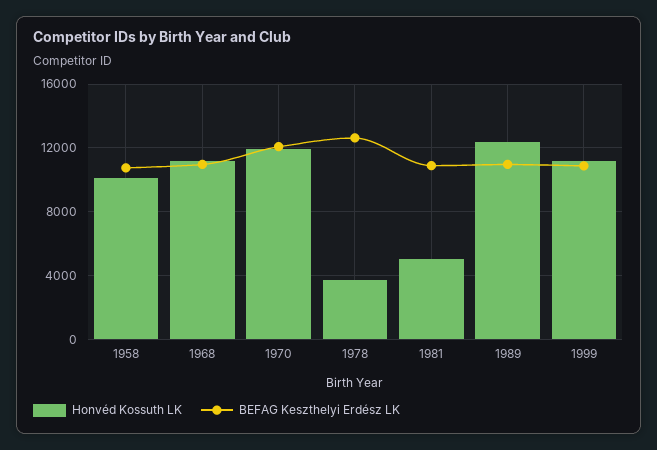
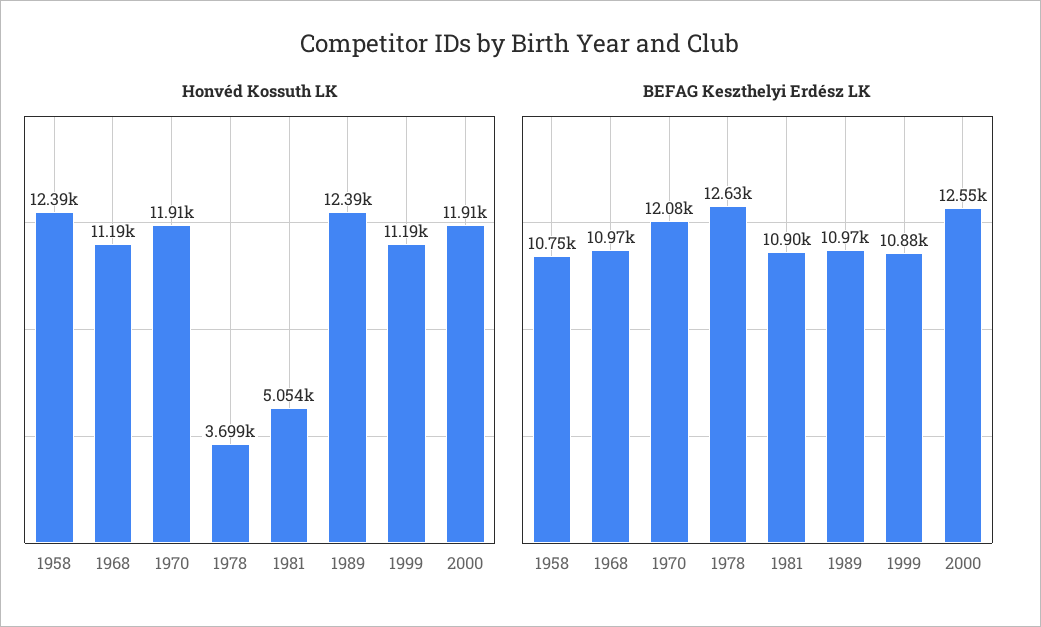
Honvéd Kossuth LK, 1958: 10000 -> 12390
Honvéd Kossuth LK, 2000: none -> 11910
BEFAG Keszthelyi Erdész LK, 2000: none -> 12550

